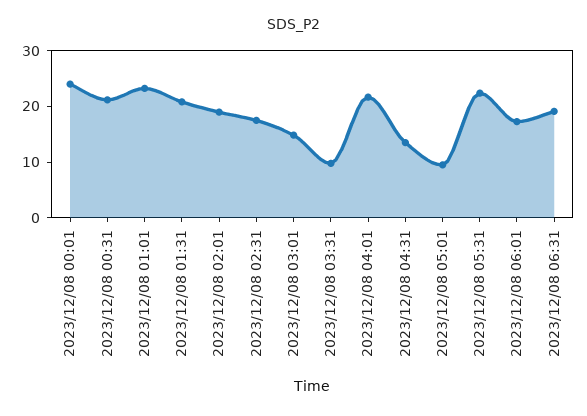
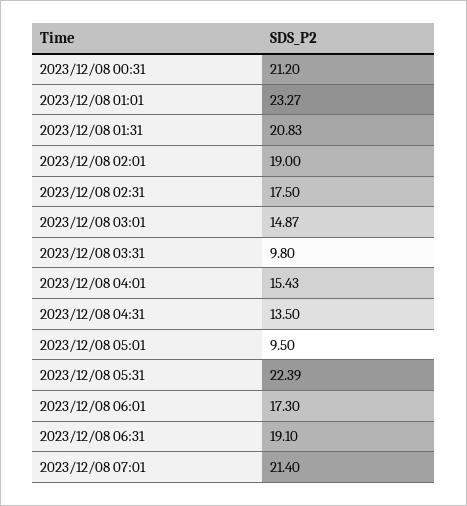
2023/12/08 00:01: 24 -> none
2023/12/08 04:01: 22 -> 15.43
2023/12/08 07:01: none -> 21.4

